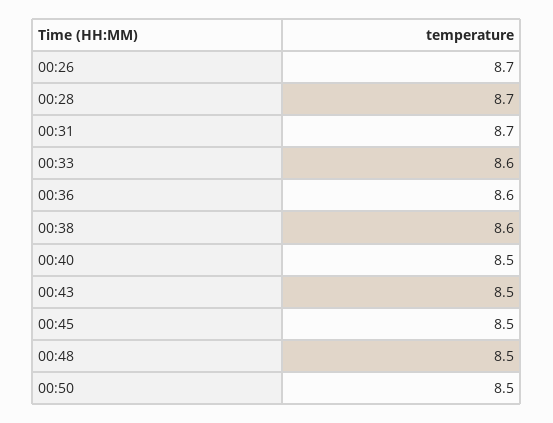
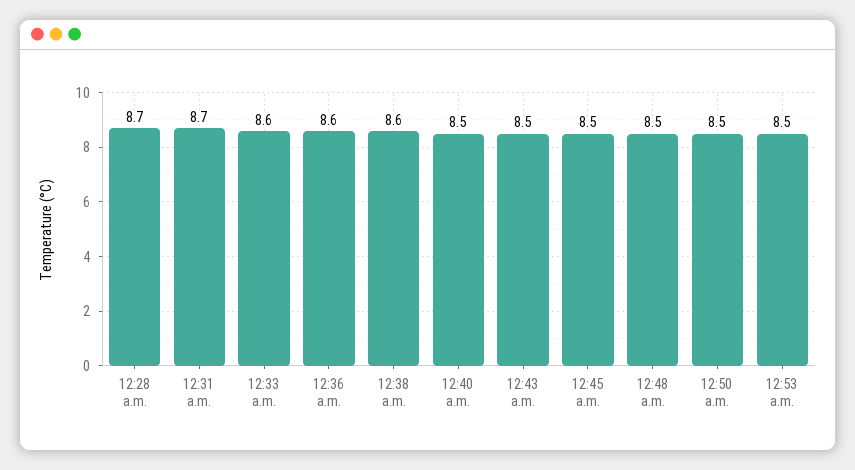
00:26: 8.7 -> none
12:53 a.m.: none -> 8.5

